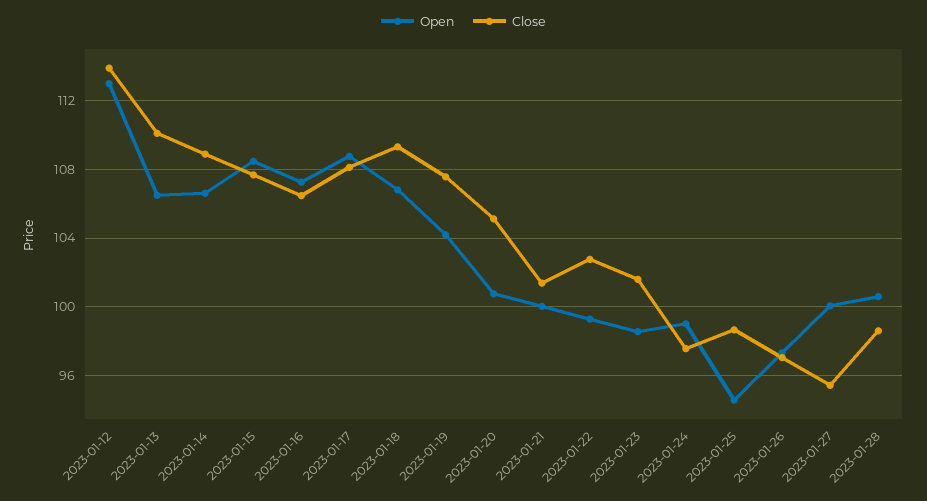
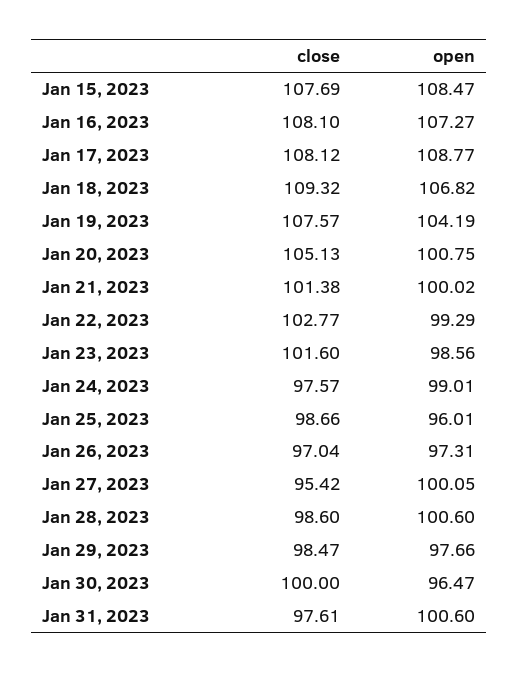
Open, 2023-01-12: 113 -> none
Close, 2023-01-12: 114 -> none
Open, 2023-01-13: 106.5 -> none
Close, 2023-01-13: 110 -> none
Open, 2023-01-14: 106.5 -> none
Close, 2023-01-14: 109 -> none
Close, 2023-01-16: 106.5 -> 108.1
Open, 2023-01-25: 94.5 -> 96.01
Close, Jan 29, 2023: none -> 98.47
Open, Jan 29, 2023: none -> 97.66
Close, Jan 30, 2023: none -> 100
Open, Jan 30, 2023: none -> 96.47
Close, Jan 31, 2023: none -> 97.61
Open, Jan 31, 2023: none -> 100.6

